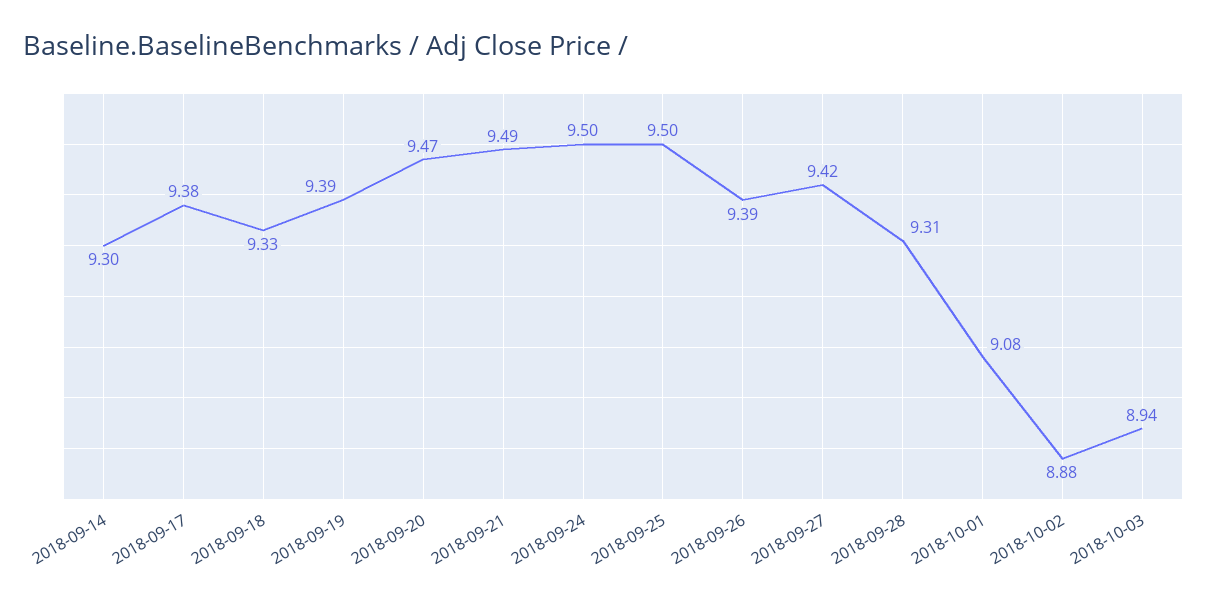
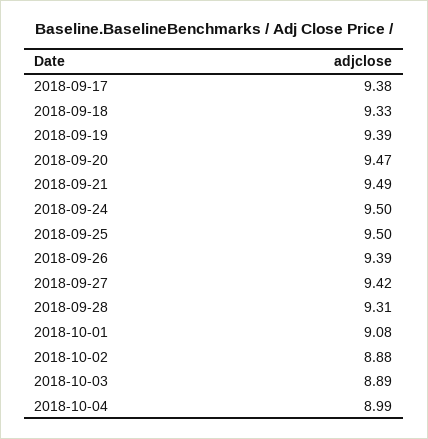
2018-09-14: 9.3 -> none
2018-10-03: 8.94 -> 8.89
2018-10-04: none -> 8.99

